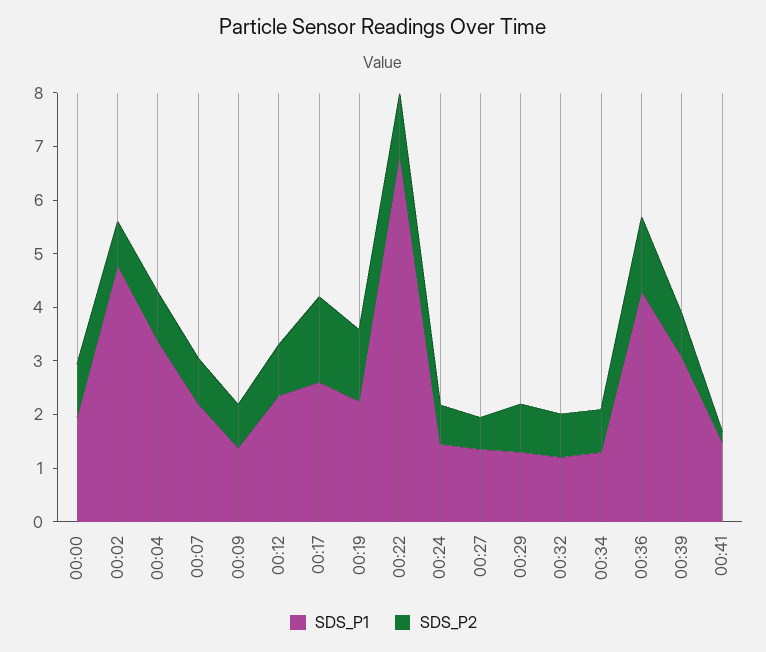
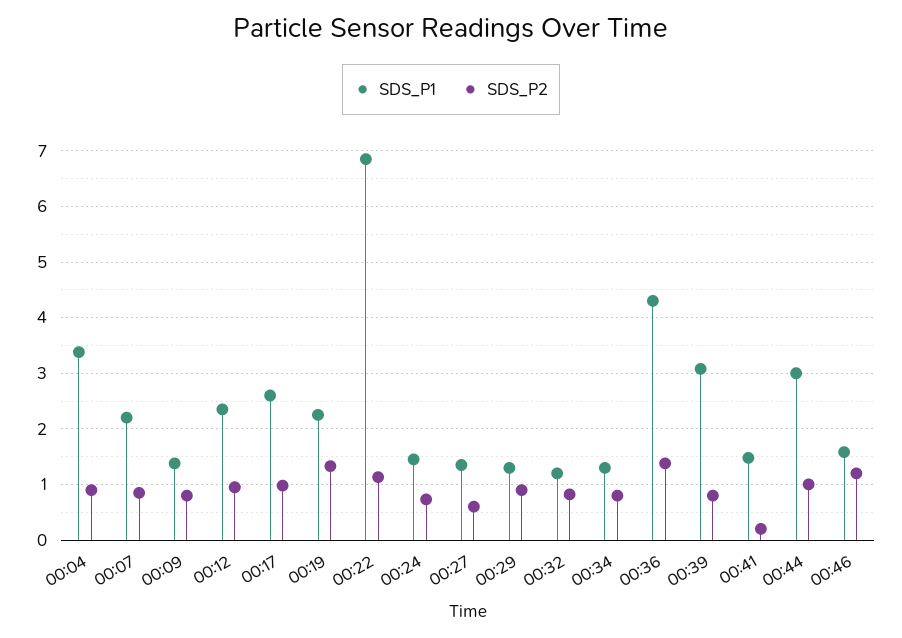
SDS_P1, 00:00: 2 -> none
SDS_P2, 00:00: 1 -> none
SDS_P1, 00:02: 4.8 -> none
SDS_P2, 00:02: 0.8 -> none
SDS_P2, 00:17: 1.6 -> 1
SDS_P1, 00:44: none -> 3
SDS_P2, 00:44: none -> 1
SDS_P1, 00:46: none -> 1.6
SDS_P2, 00:46: none -> 1.2

